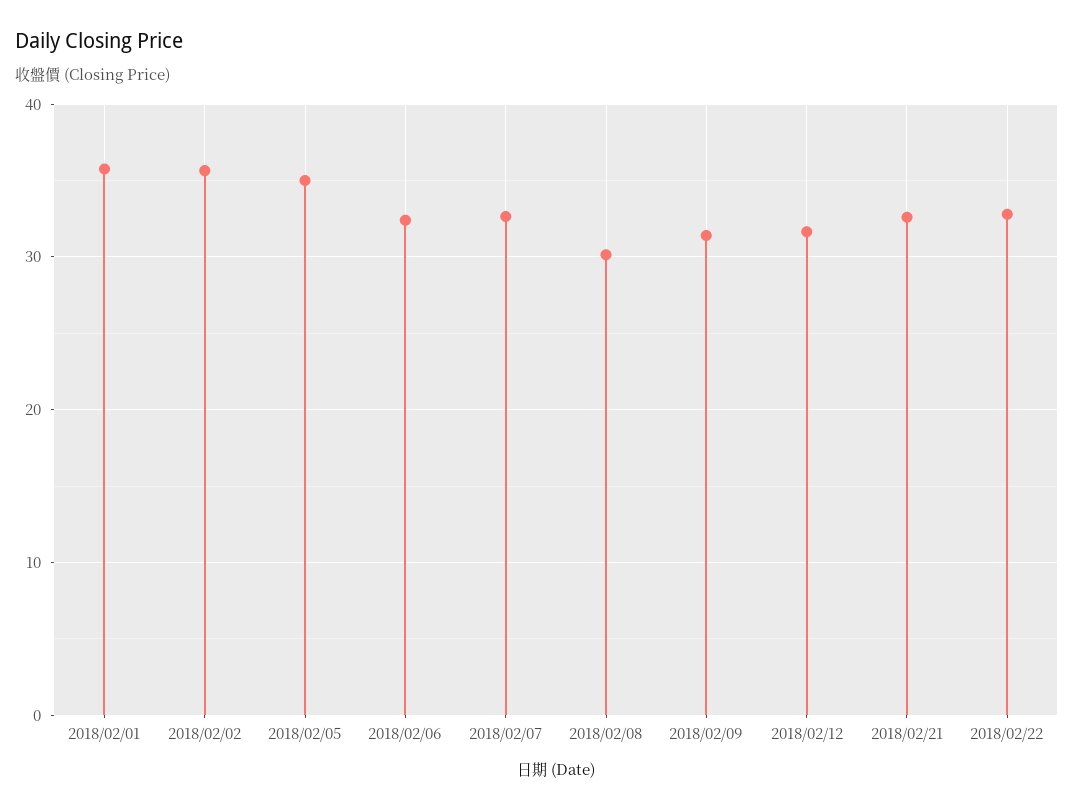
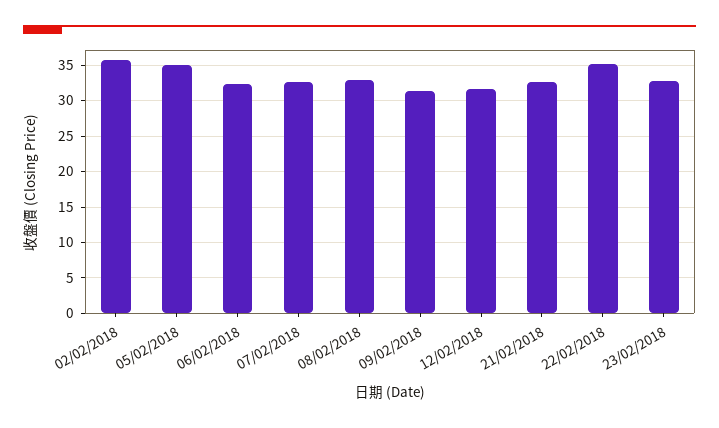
2018/02/01: 36 -> none
2018/02/08: 30 -> 33
2018/02/22: 33 -> 35
23/02/2018: none -> 33

